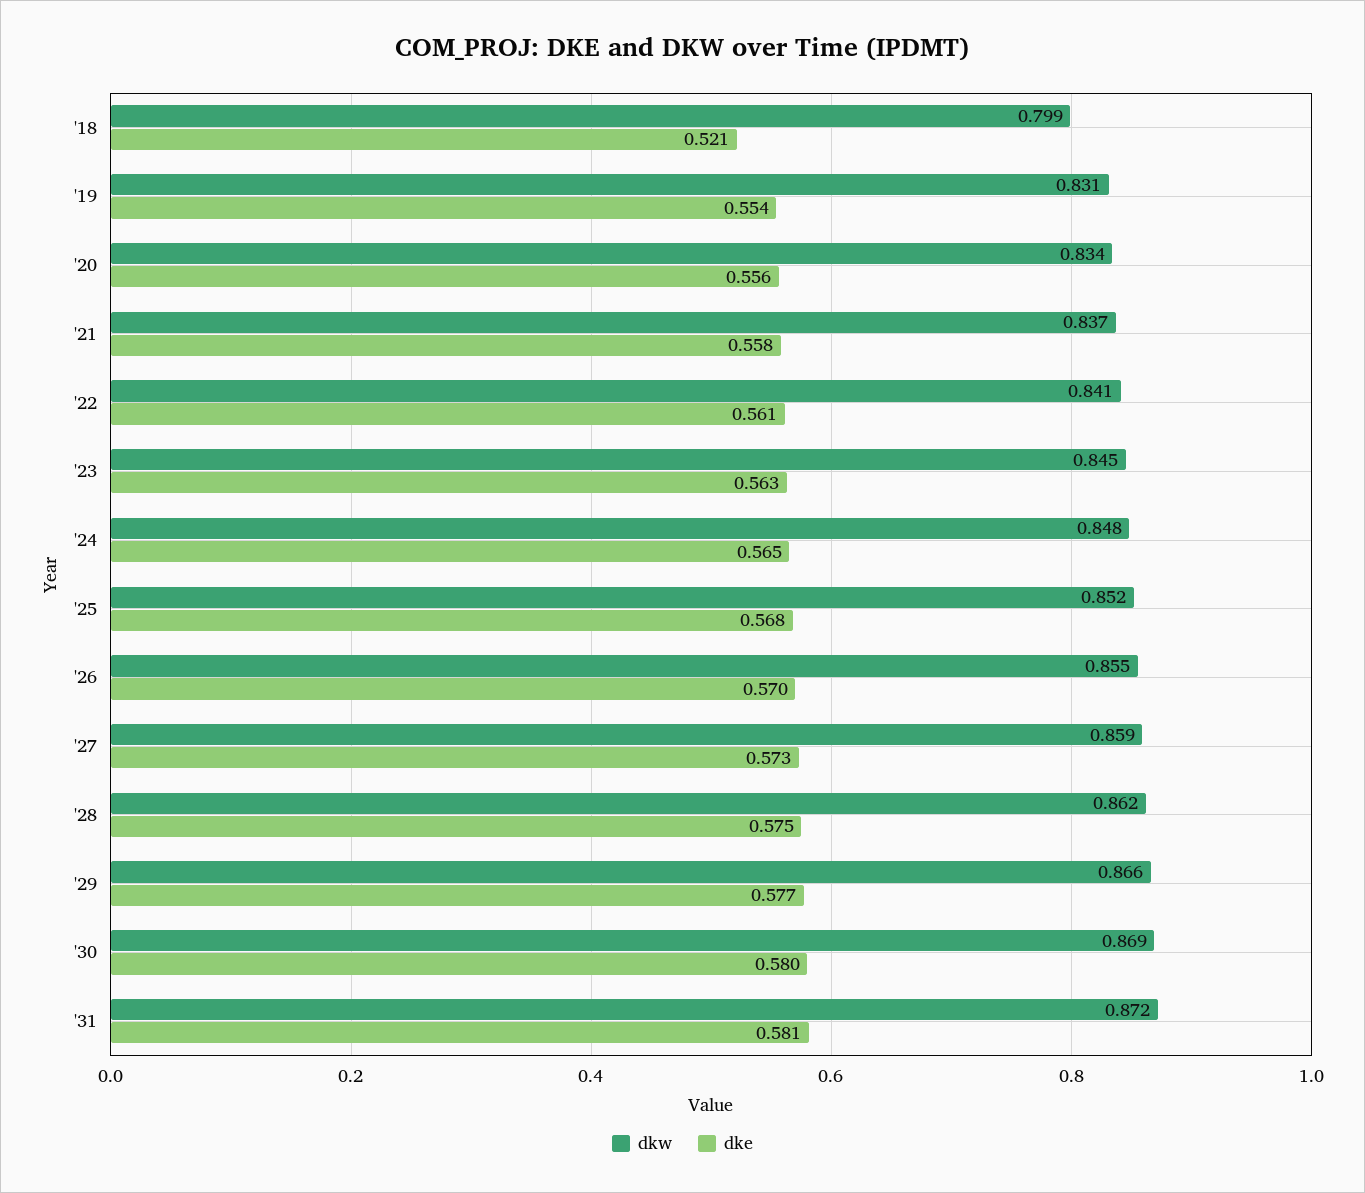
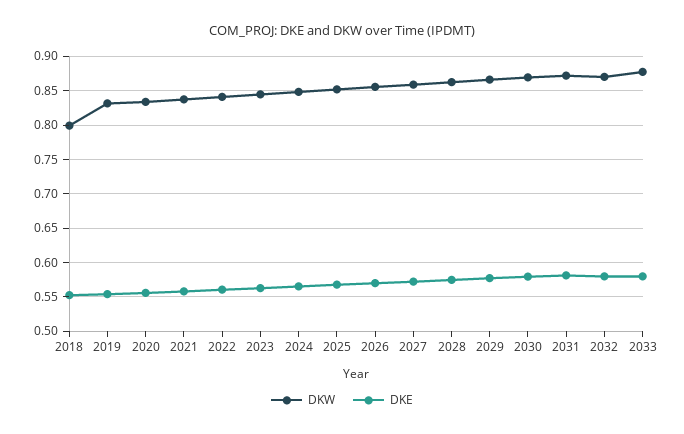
dke, '18: 0.521 -> 0.55
dkw, 2032: none -> 0.87
dke, 2032: none -> 0.58
dkw, 2033: none -> 0.88
dke, 2033: none -> 0.58

